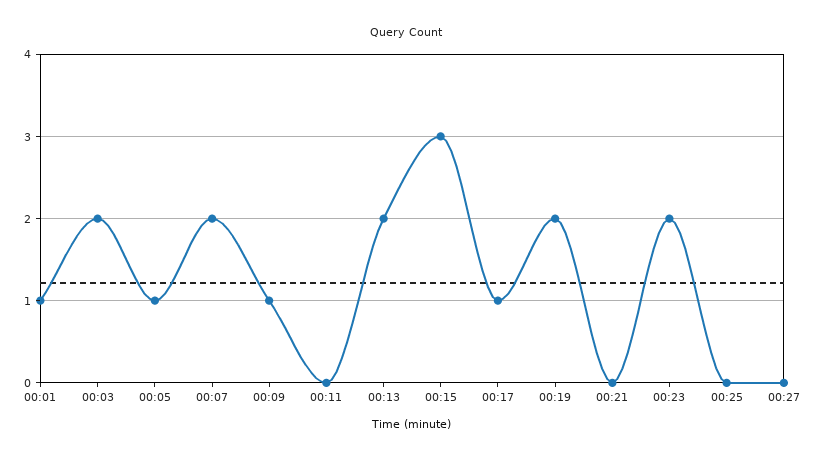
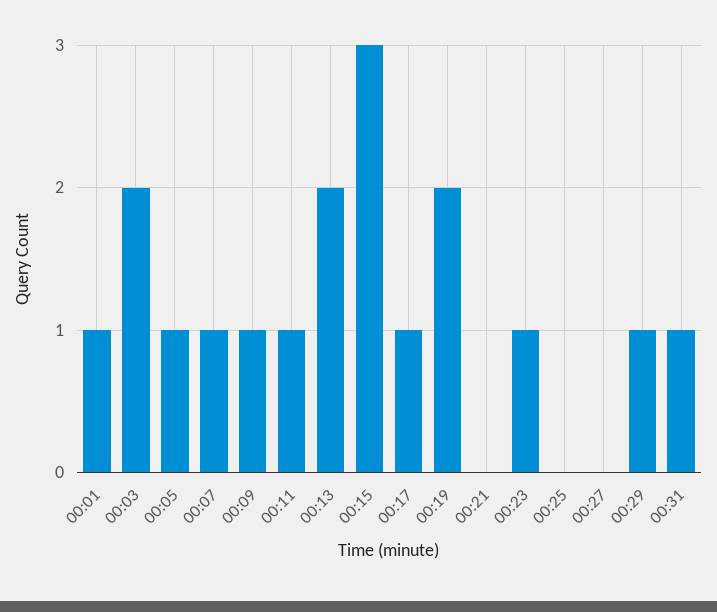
00:07: 2 -> 1
00:11: 0 -> 1
00:23: 2 -> 1
00:29: none -> 1
00:31: none -> 1

